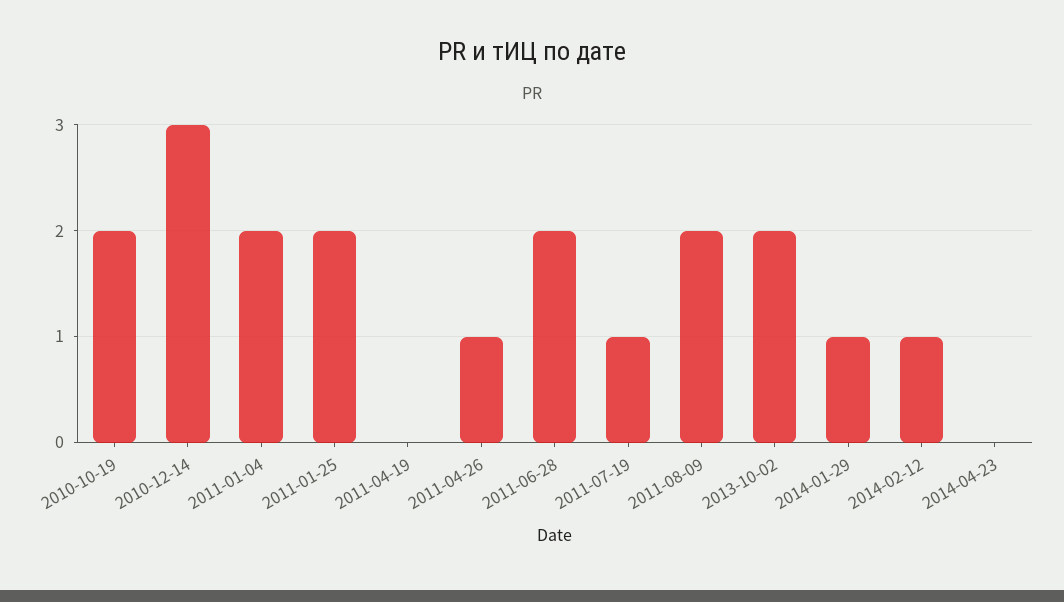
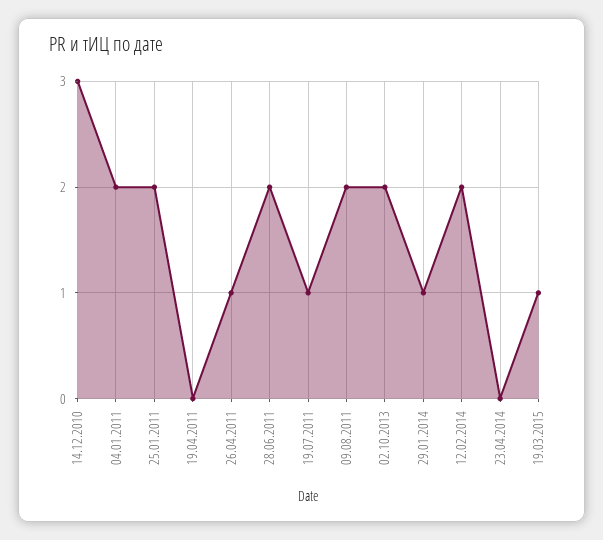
2010-10-19: 2 -> none
2014-02-12: 1 -> 2
19.03.2015: none -> 1

